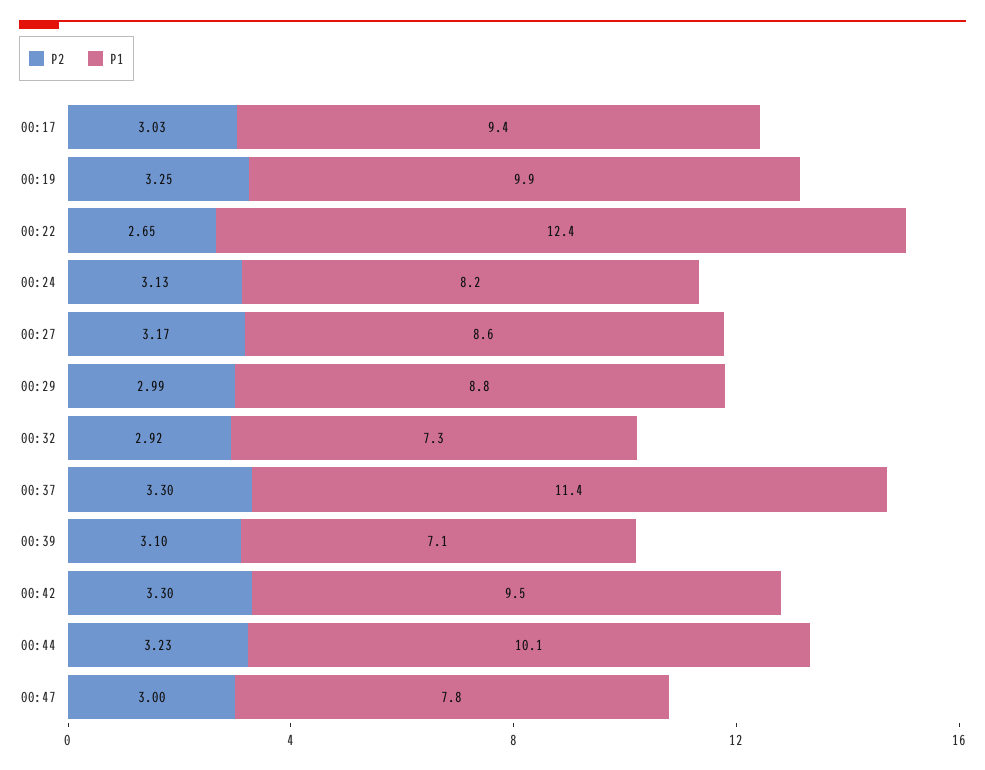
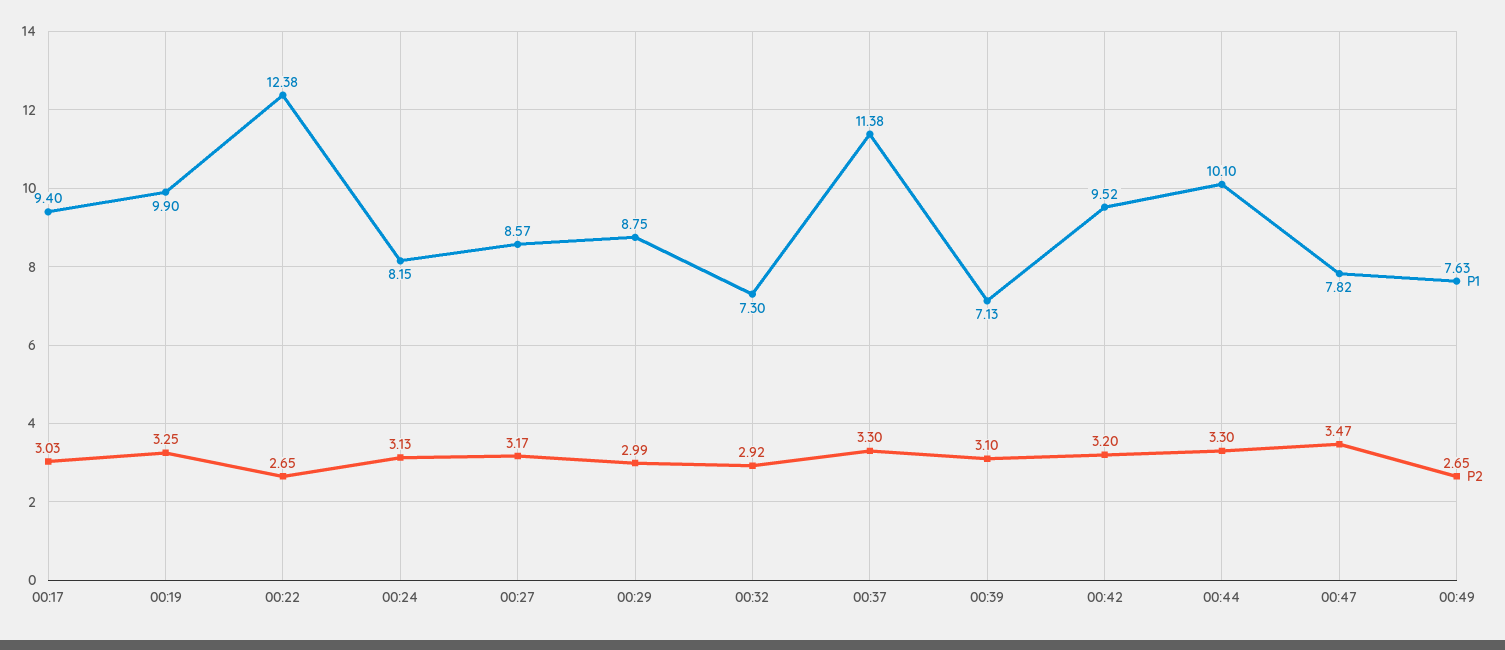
P2, 00:42: 3.3 -> 3.2
P2, 00:44: 3.23 -> 3.3
P2, 00:47: 3 -> 3.47
P1, 00:49: none -> 7.63
P2, 00:49: none -> 2.65

